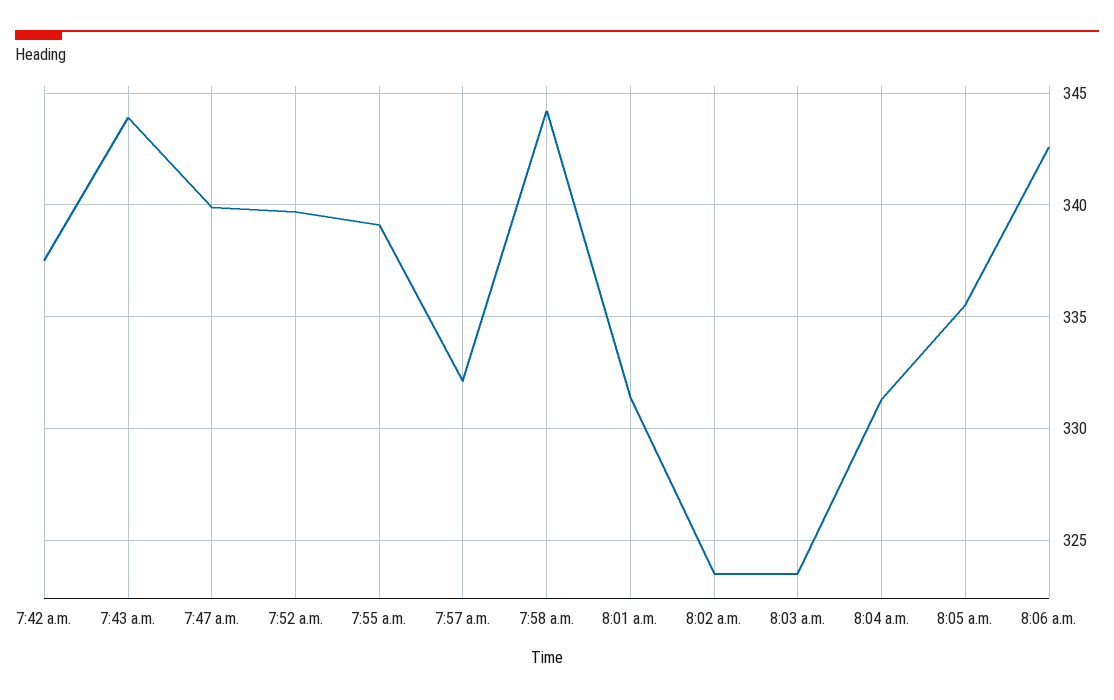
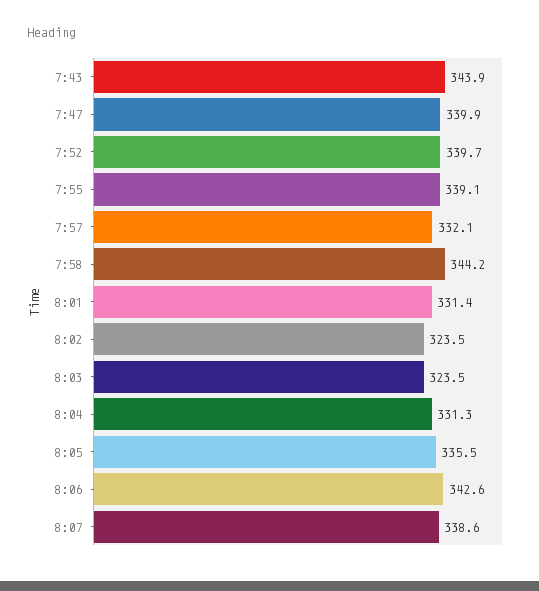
7:42 a.m.: 337.5 -> none
8:07: none -> 338.6

